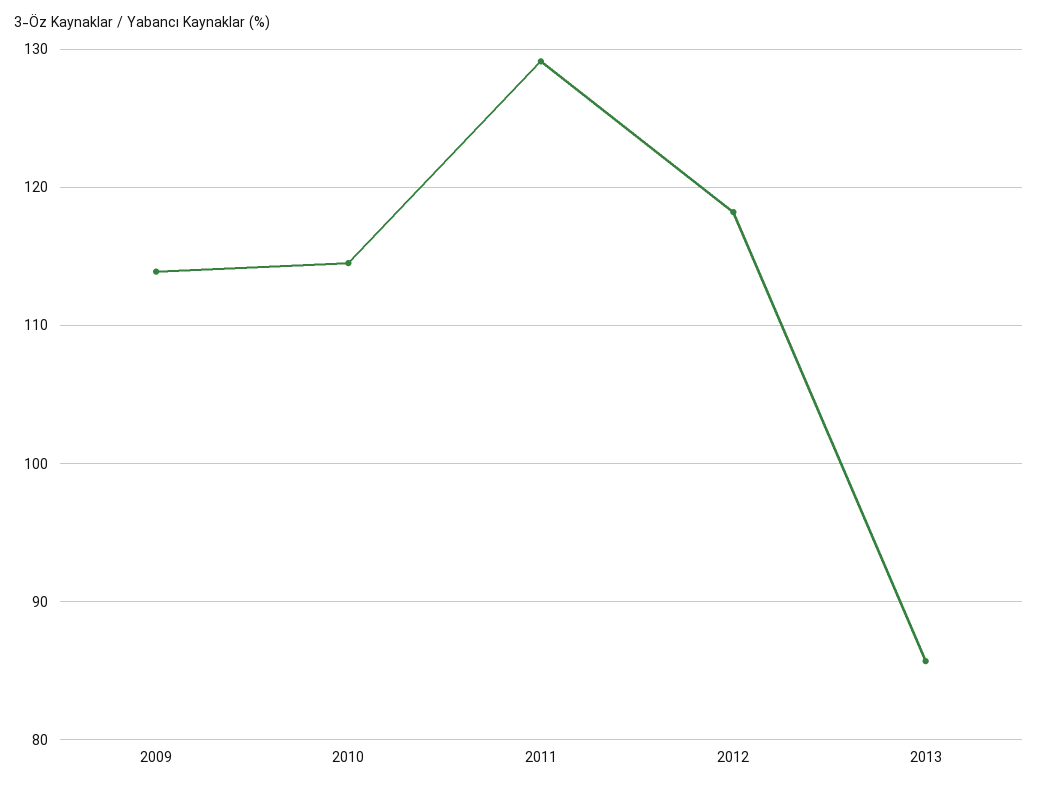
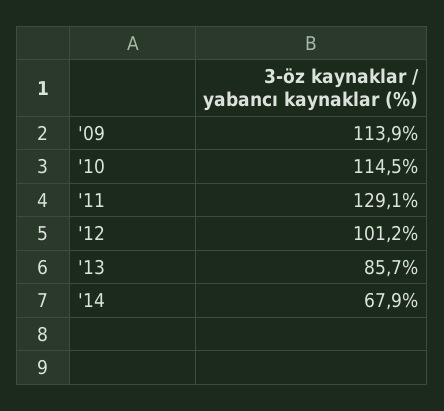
2012: 118 -> 101.2
'14: none -> 67.9

